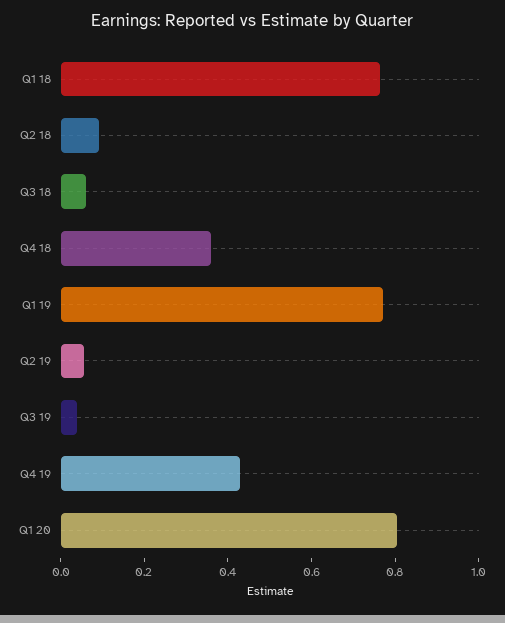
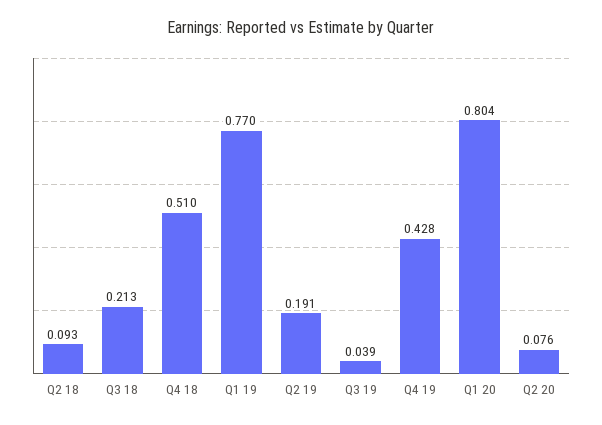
Q1 18: 0.75 -> none
Q3 18: 0.05 -> 0.213
Q4 18: 0.35 -> 0.51
Q2 19: 0.05 -> 0.191
Q2 20: none -> 0.076

